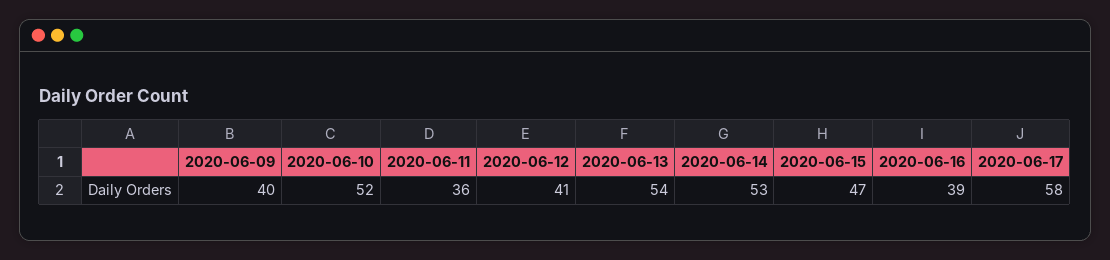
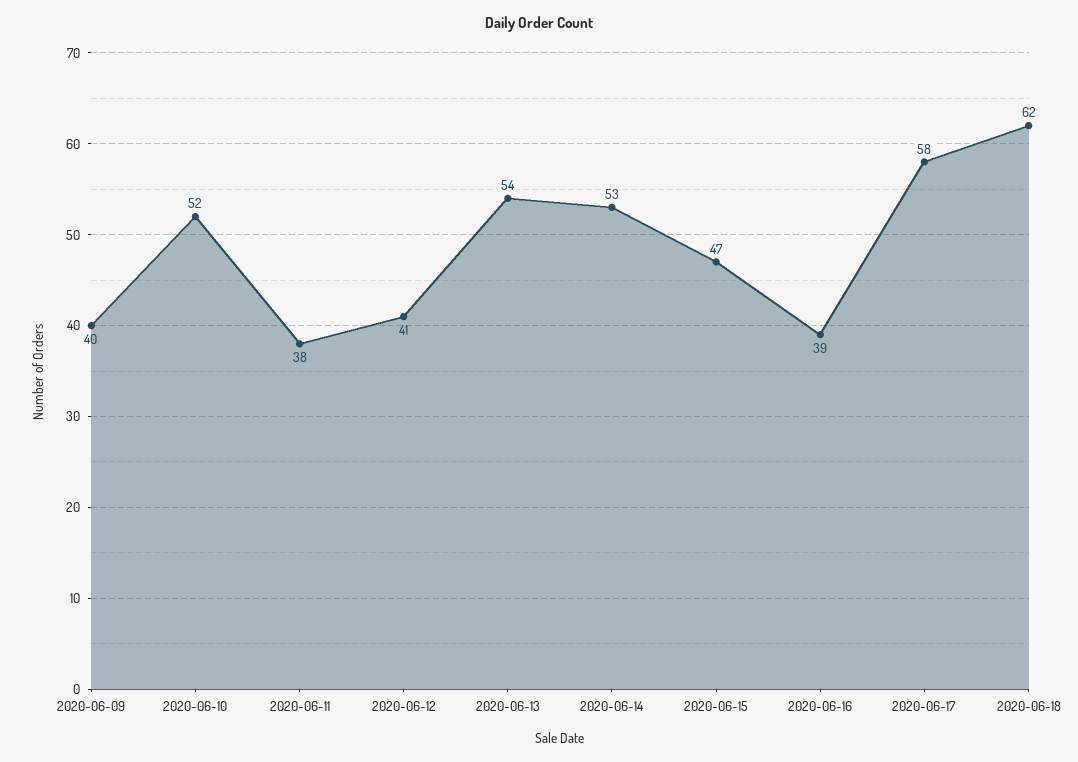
2020-06-11: 36 -> 38
2020-06-18: none -> 62

